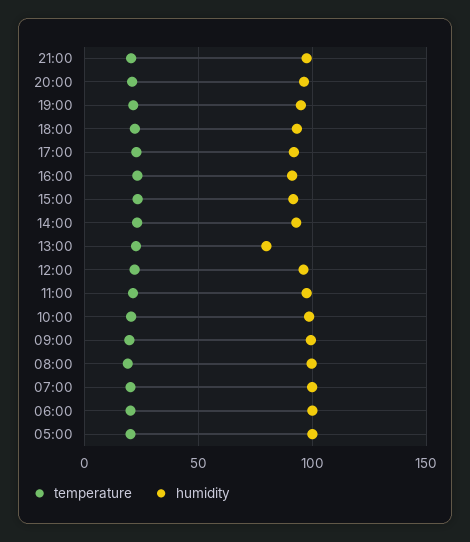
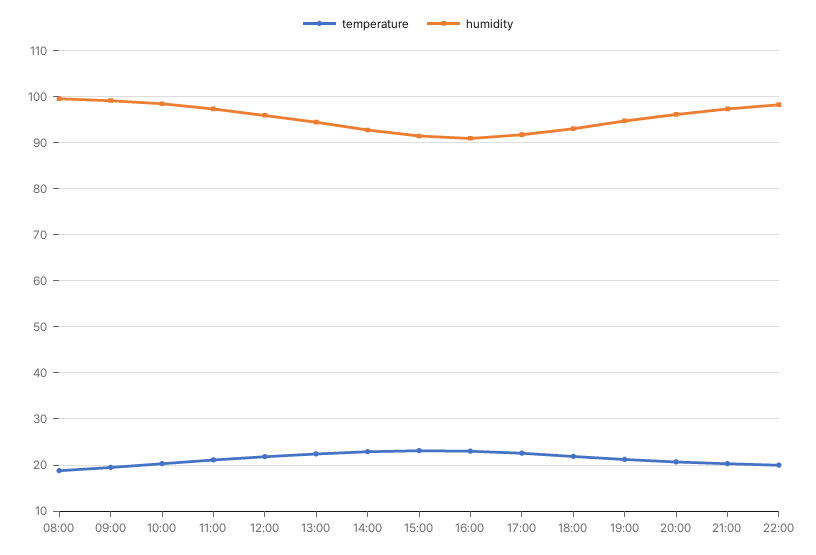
humidity, 13:00: 80 -> 94
temperature, 07:00: 20 -> none
humidity, 07:00: 100 -> none
temperature, 06:00: 20 -> none
humidity, 06:00: 100 -> none
temperature, 05:00: 20 -> none
humidity, 05:00: 100 -> none
temperature, 22:00: none -> 20
humidity, 22:00: none -> 98

